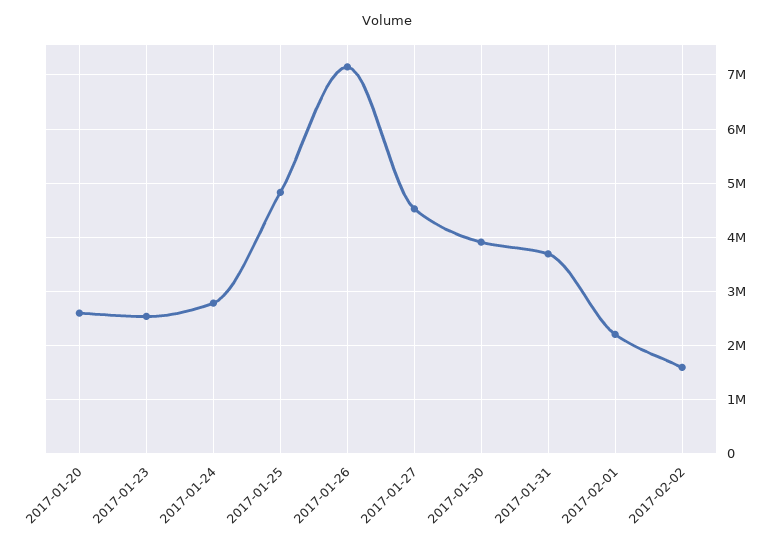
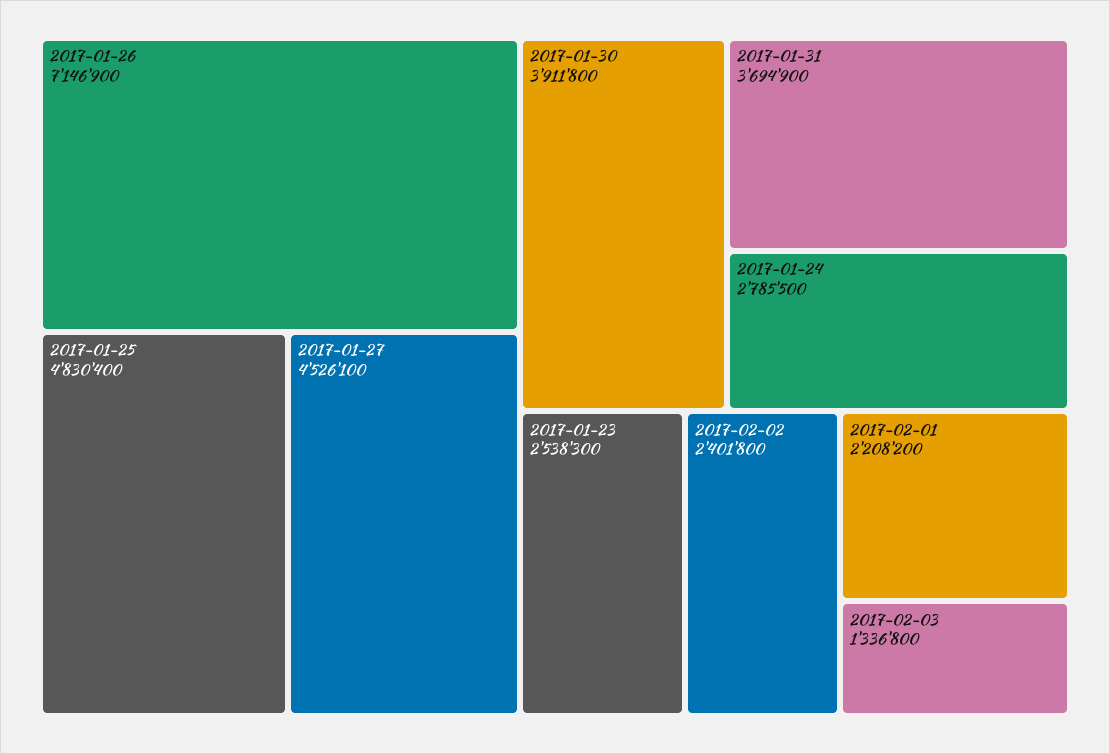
2017-01-20: 2600000 -> none
2017-02-02: 1600000 -> 2401800
2017-02-03: none -> 1336800

